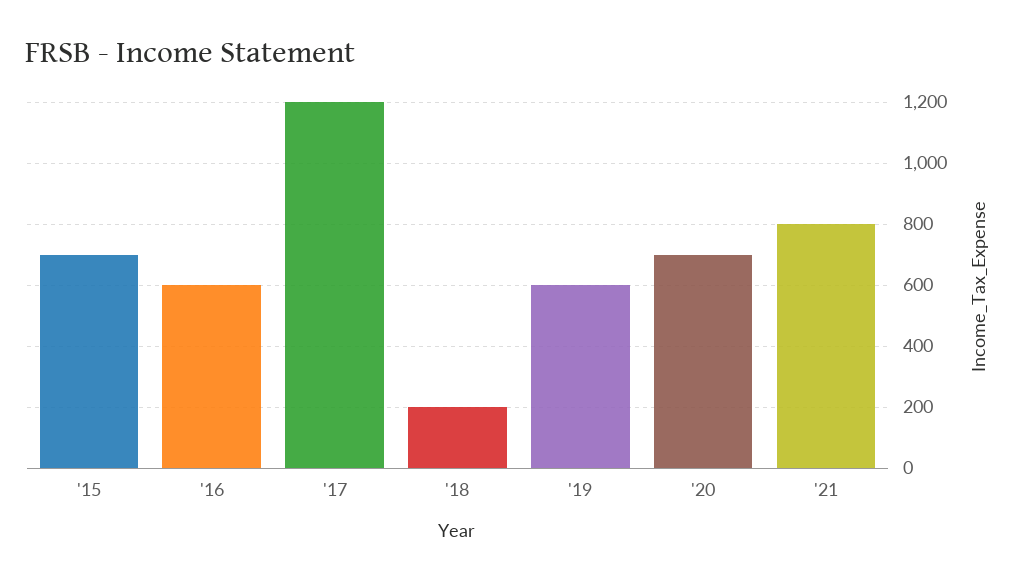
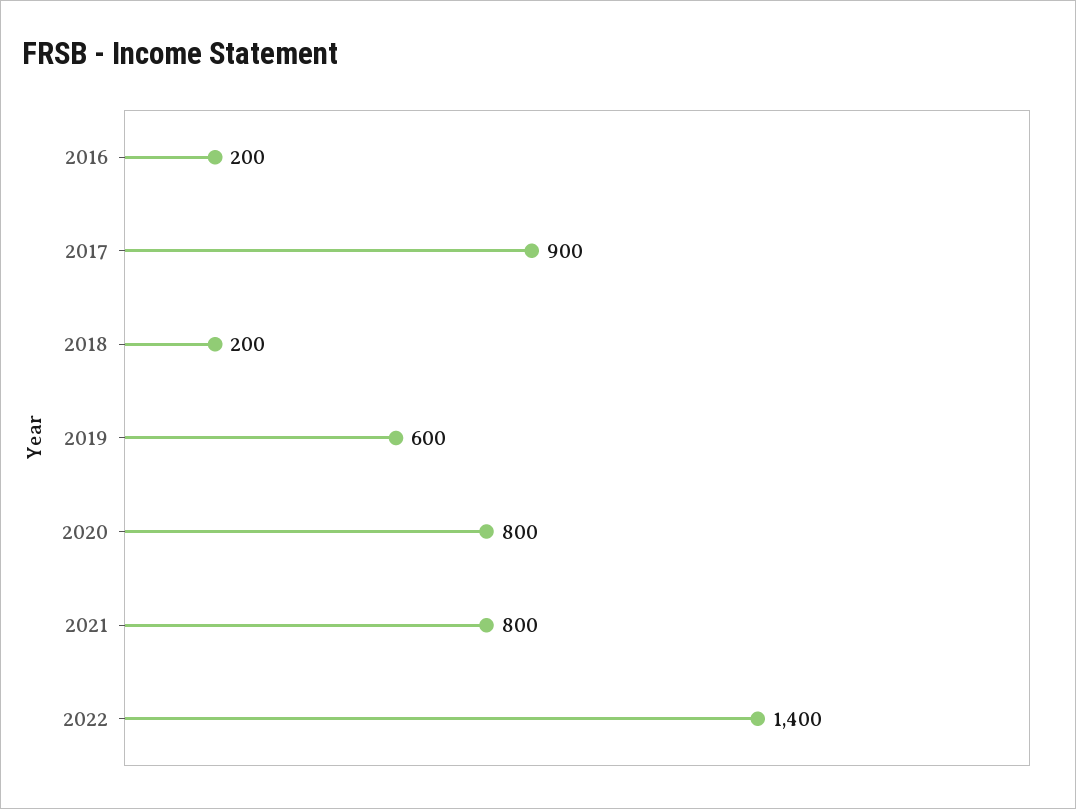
'15: 700 -> none
'16: 600 -> 200
'17: 1200 -> 900
'20: 700 -> 800
2022: none -> 1400

